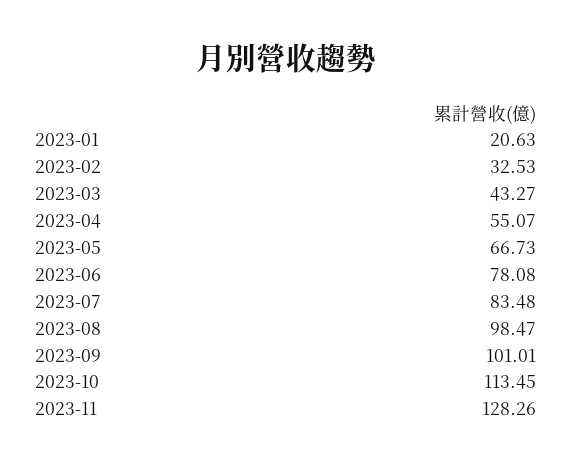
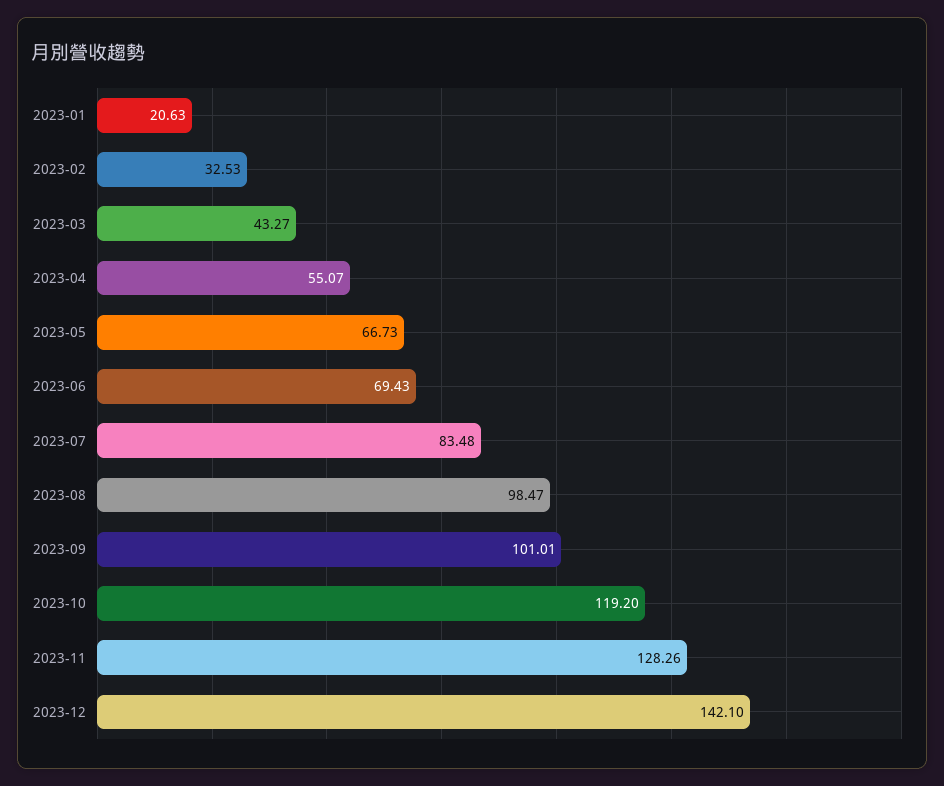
2023-06: 78.08 -> 69.43
2023-10: 113.45 -> 119.2
2023-12: none -> 142.1

